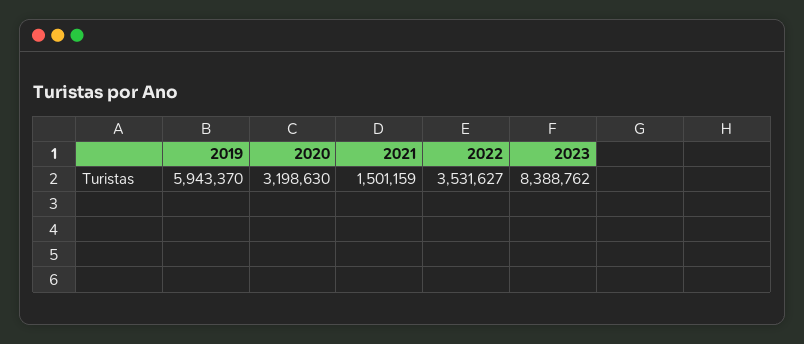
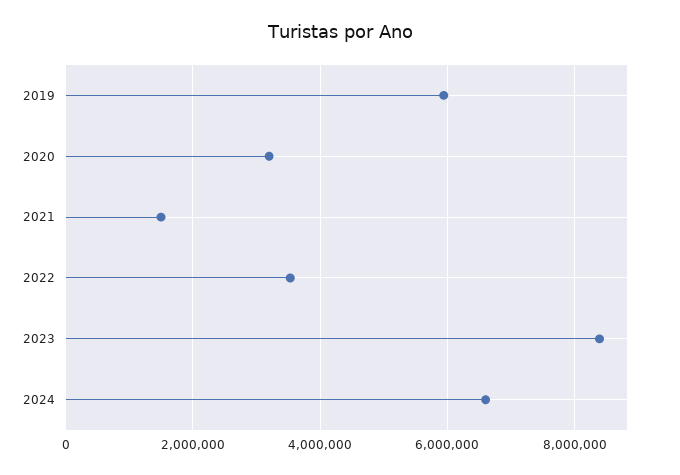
2024: none -> 6600000

